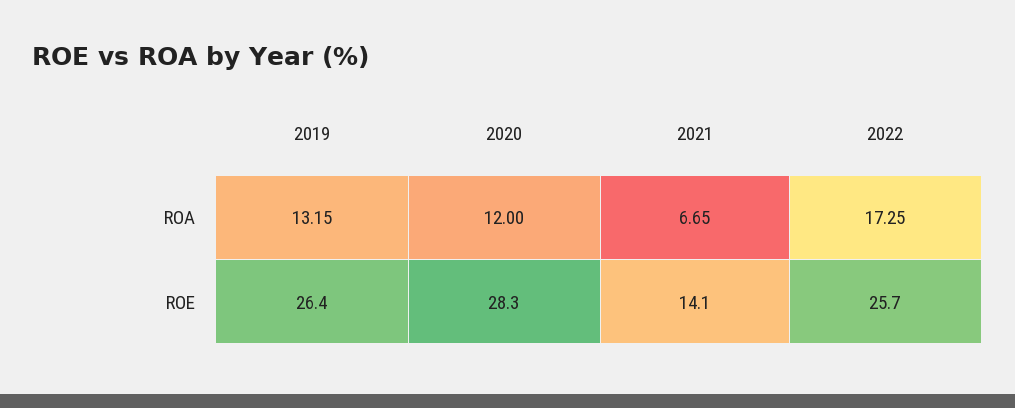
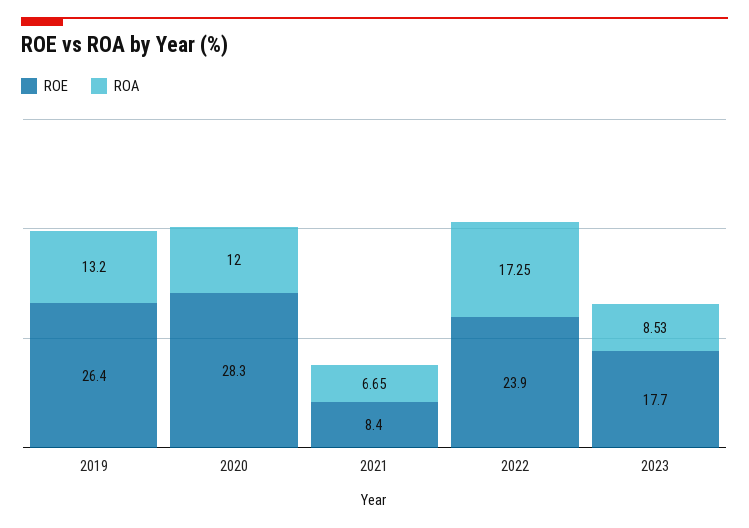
ROA, 2019: 13.15 -> 13.2
ROE, 2021: 14.1 -> 8.4
ROE, 2022: 25.7 -> 23.9
ROE, 2023: none -> 17.7
ROA, 2023: none -> 8.53

